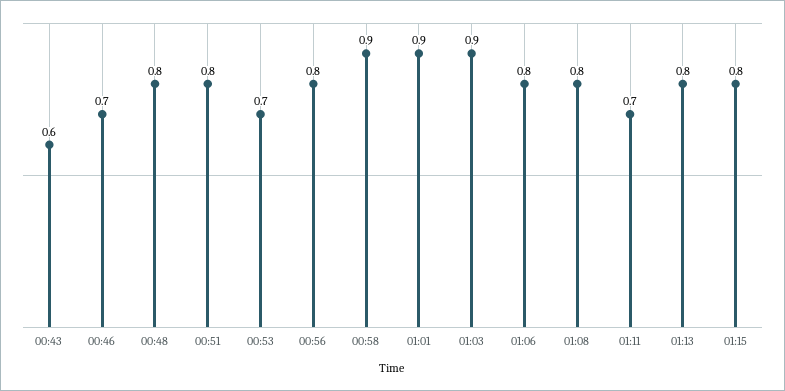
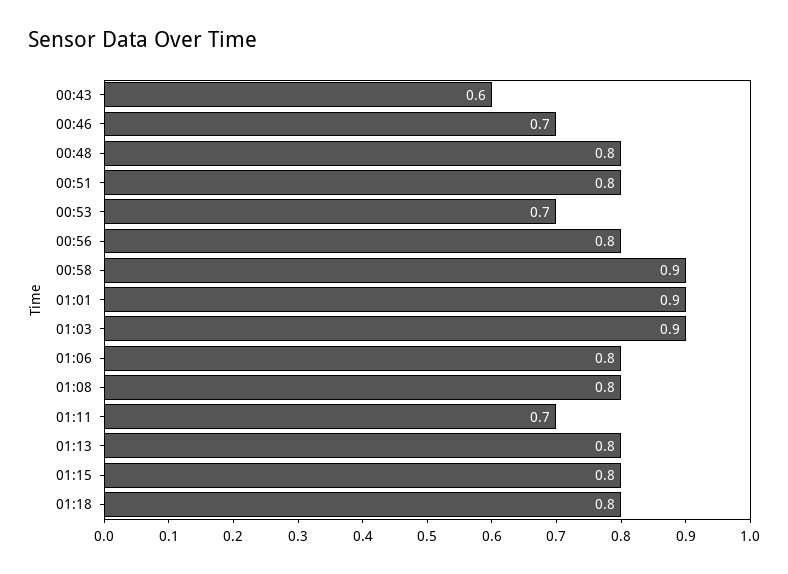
01:18: none -> 0.8

